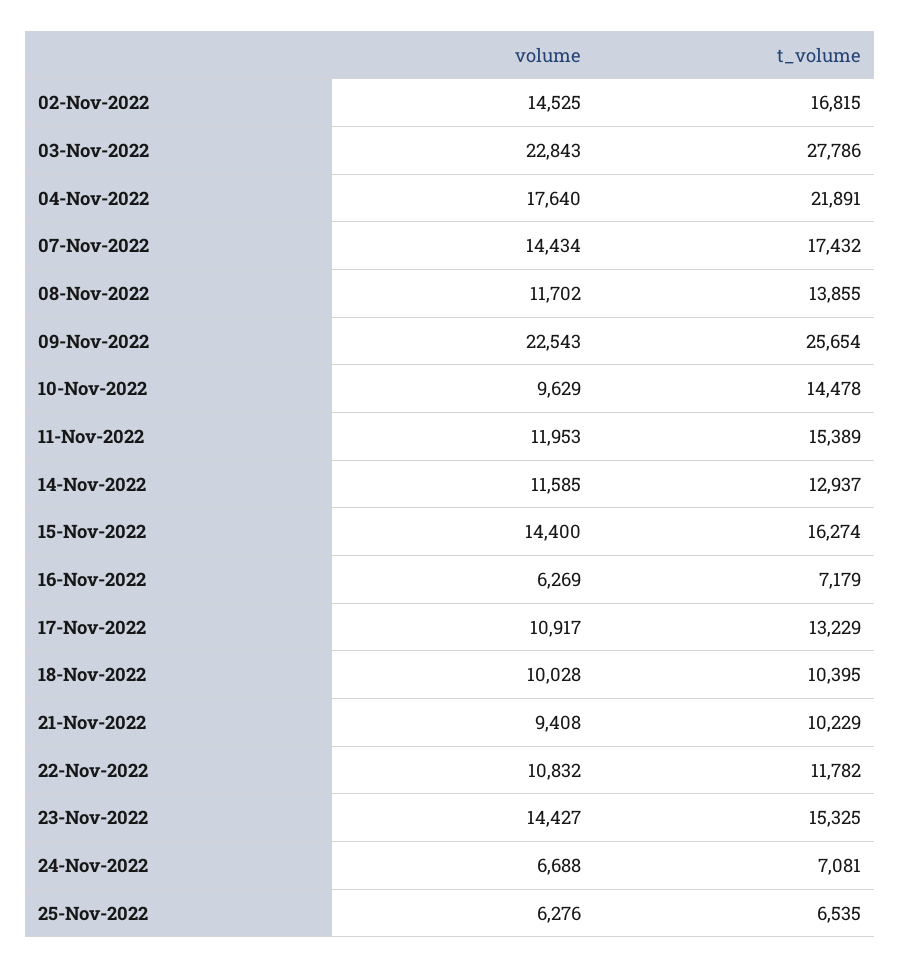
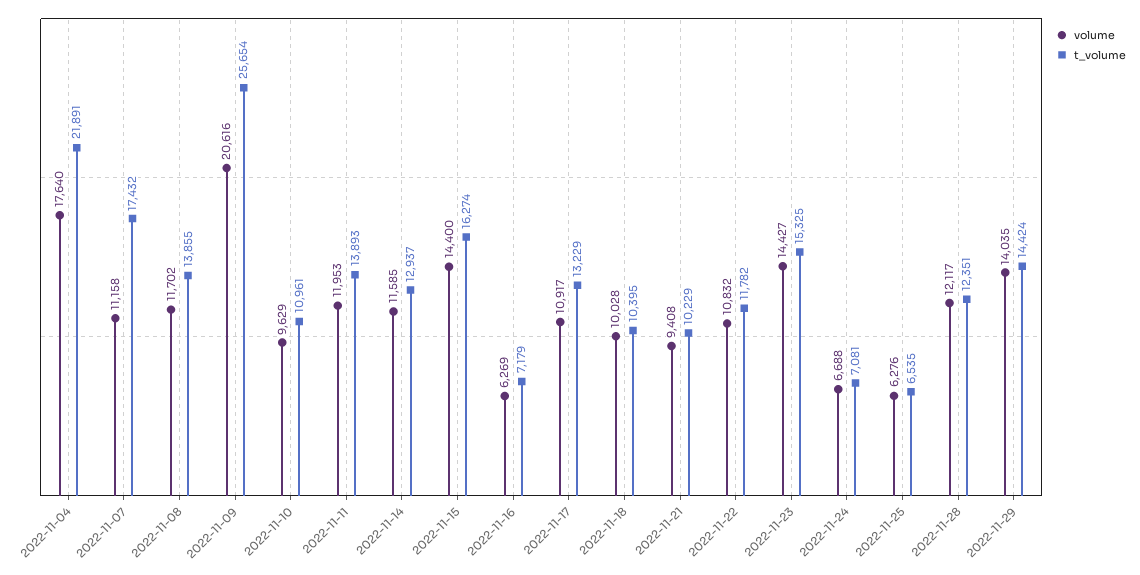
volume, 02-Nov-2022: 14525 -> none
t_volume, 02-Nov-2022: 16815 -> none
volume, 03-Nov-2022: 22843 -> none
t_volume, 03-Nov-2022: 27786 -> none
volume, 07-Nov-2022: 14434 -> 11158
volume, 09-Nov-2022: 22543 -> 20616
t_volume, 10-Nov-2022: 14478 -> 10961
t_volume, 11-Nov-2022: 15389 -> 13893
volume, 2022-11-28: none -> 12117
t_volume, 2022-11-28: none -> 12351
volume, 2022-11-29: none -> 14035
t_volume, 2022-11-29: none -> 14424

